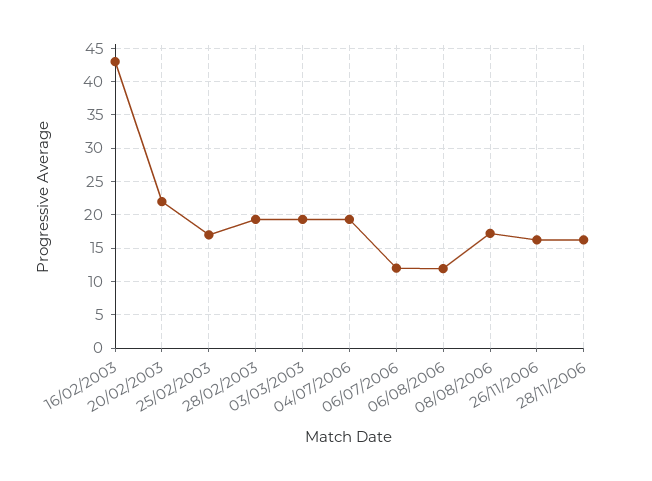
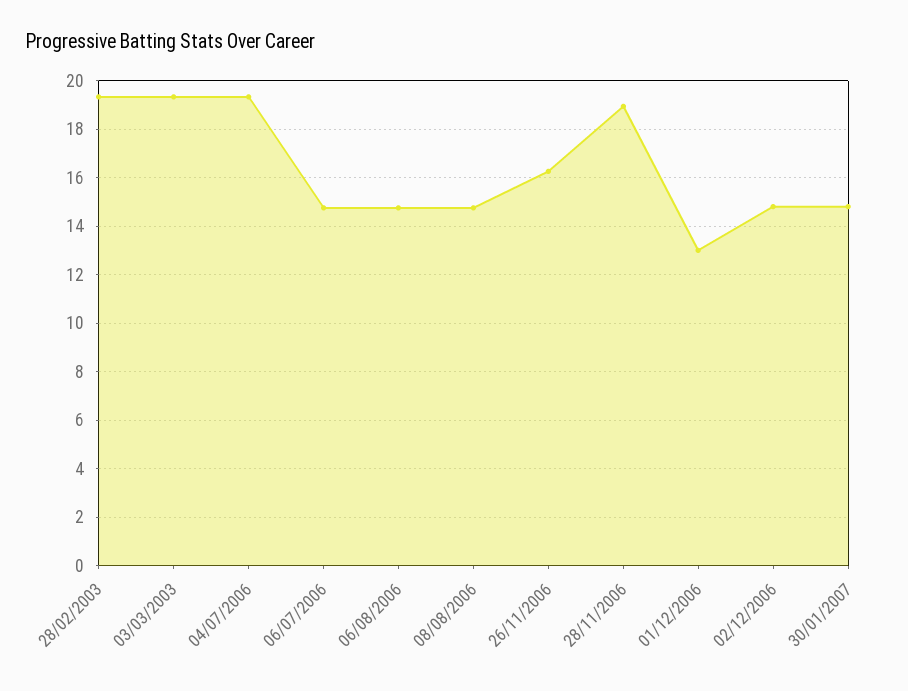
16/02/2003: 43 -> none
20/02/2003: 22 -> none
25/02/2003: 17 -> none
06/07/2006: 12 -> 14.75
06/08/2006: 12 -> 14.75
08/08/2006: 17 -> 14.75
28/11/2006: 16 -> 19
01/12/2006: none -> 13
02/12/2006: none -> 14.75
30/01/2007: none -> 14.75

